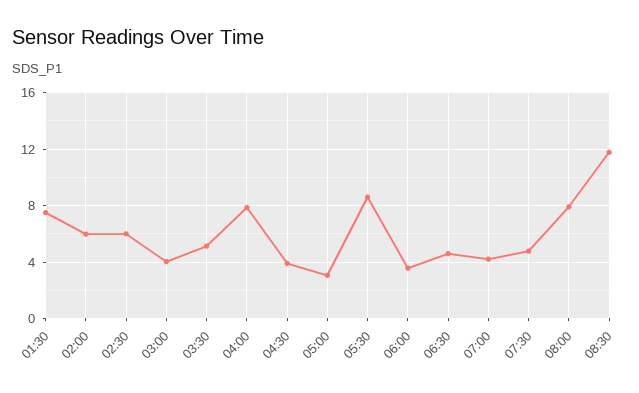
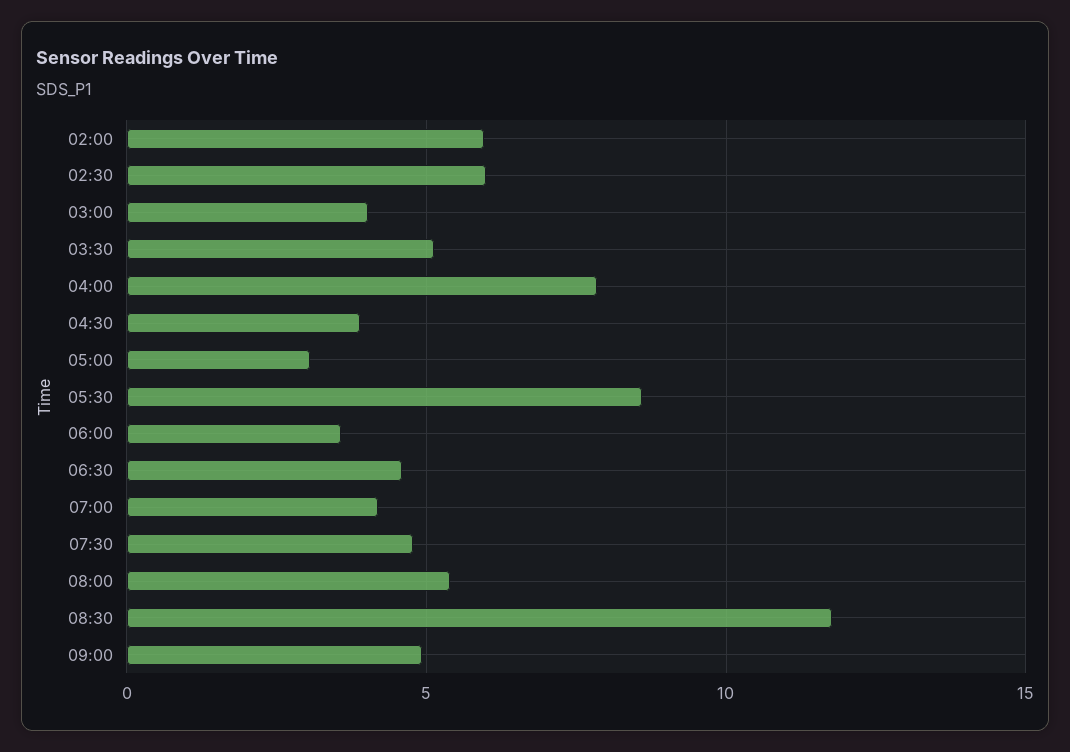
01:30: 7.5 -> none
08:00: 8 -> 5.5
09:00: none -> 5

